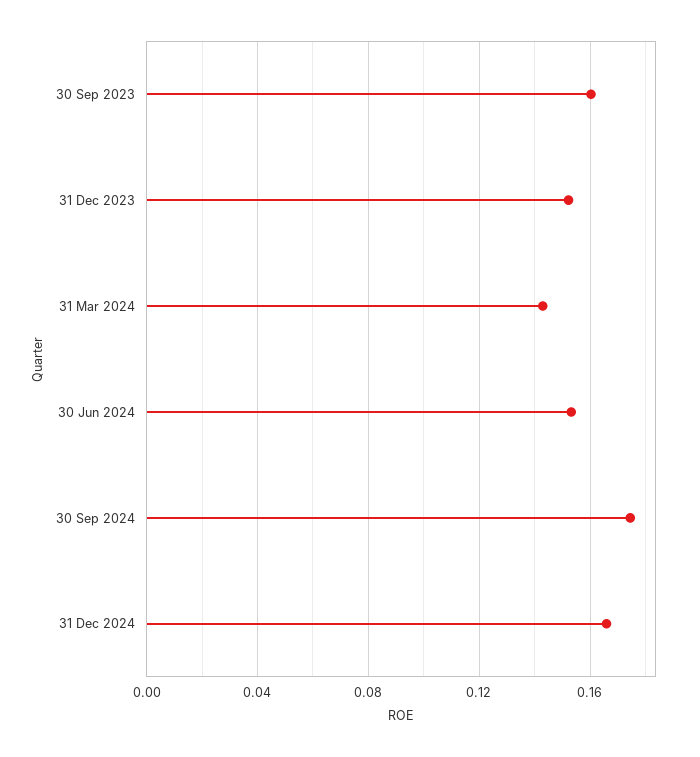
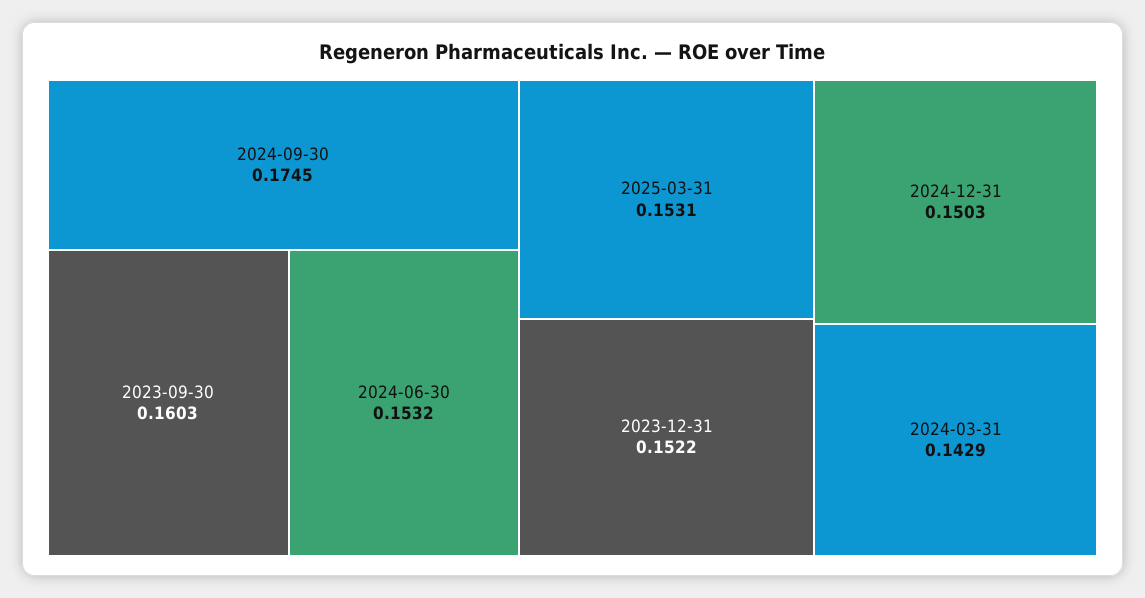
31 Dec 2024: 0.165 -> 0.1503
2025-03-31: none -> 0.1531

